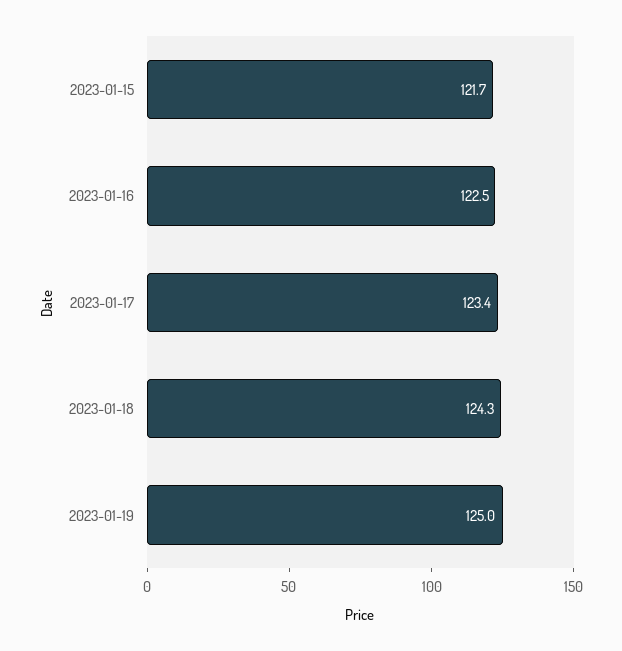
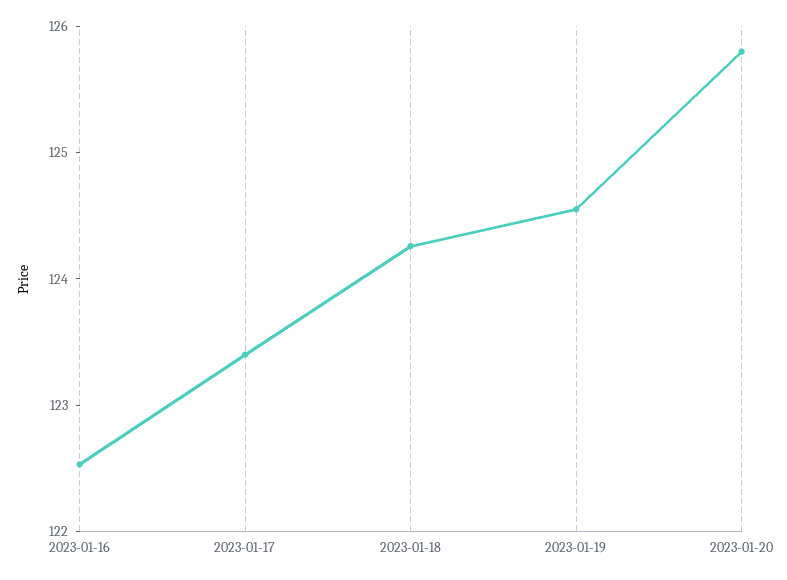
2023-01-15: 121.7 -> none
2023-01-19: 125 -> 124.6
2023-01-20: none -> 125.8

